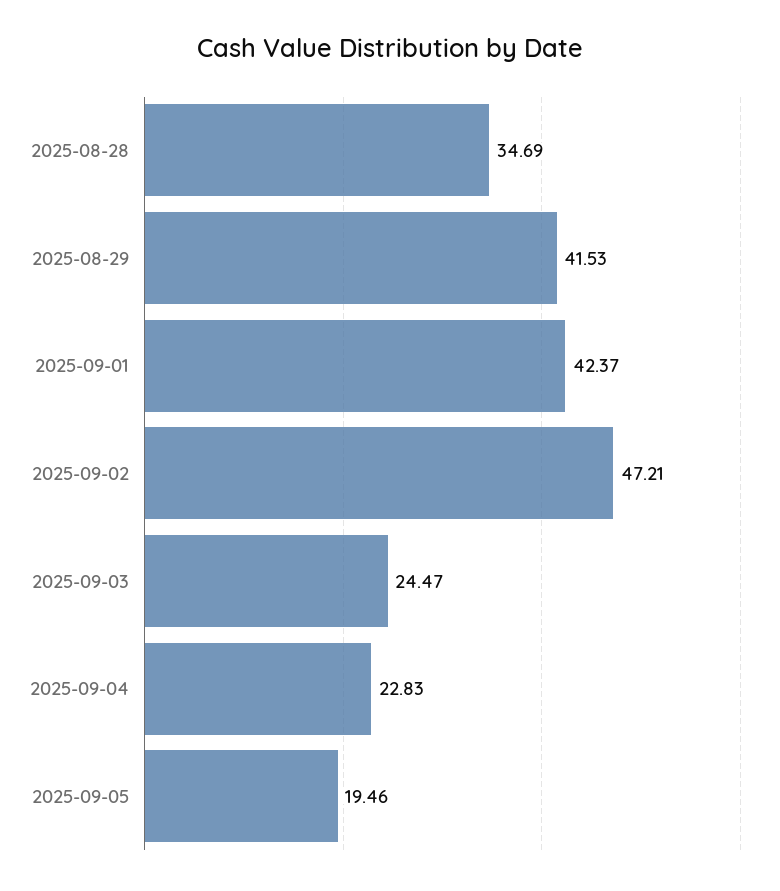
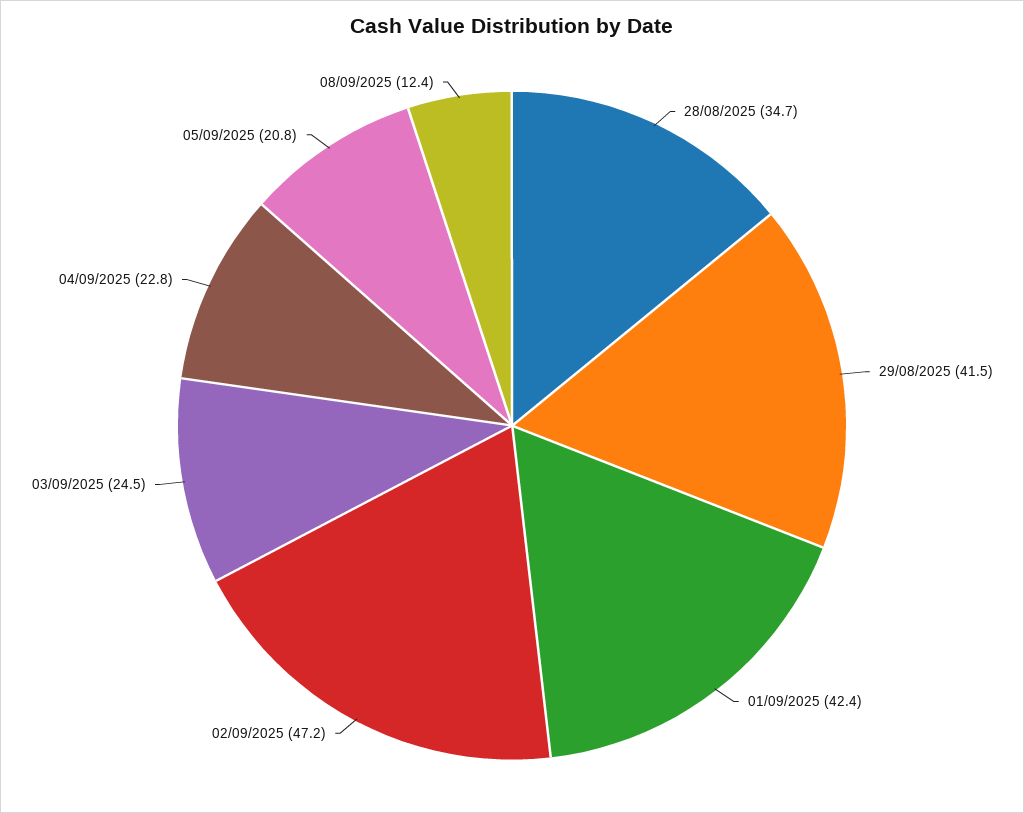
2025-09-05: 19.46 -> 20.8
08/09/2025: none -> 12.4

